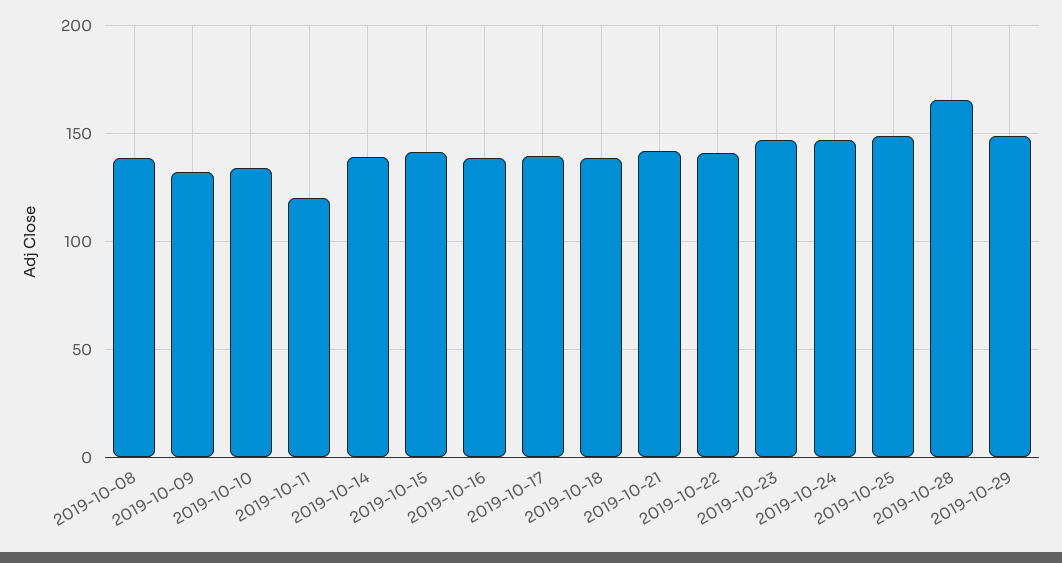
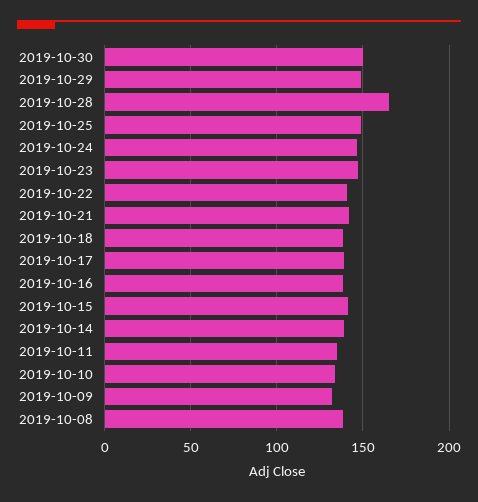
2019-10-11: 120 -> 135
2019-10-30: none -> 150

